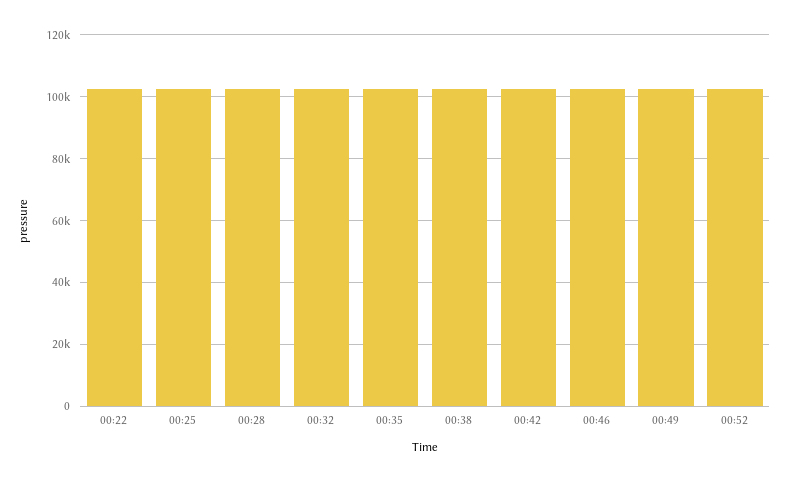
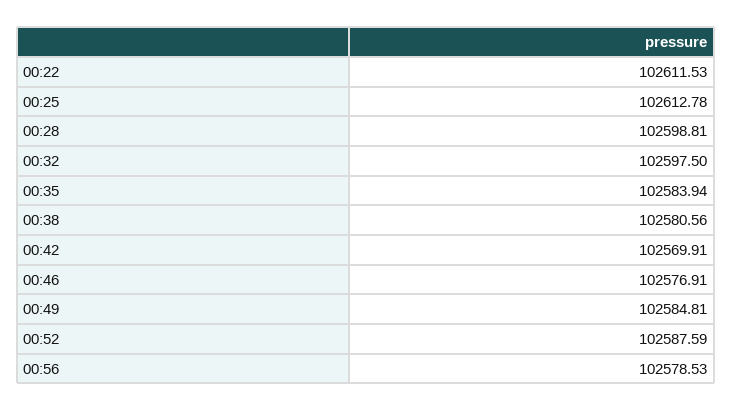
00:56: none -> 102578.53

